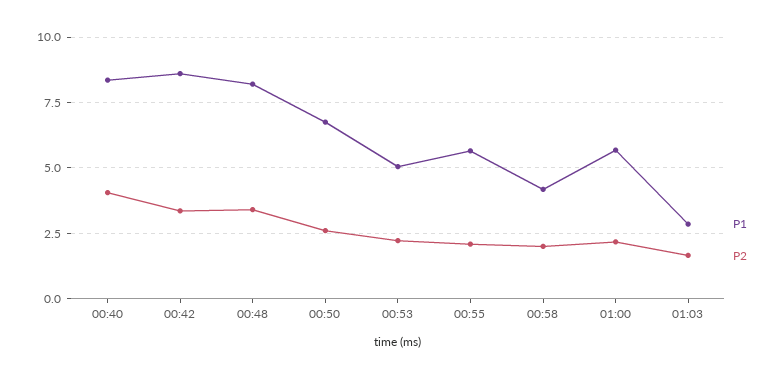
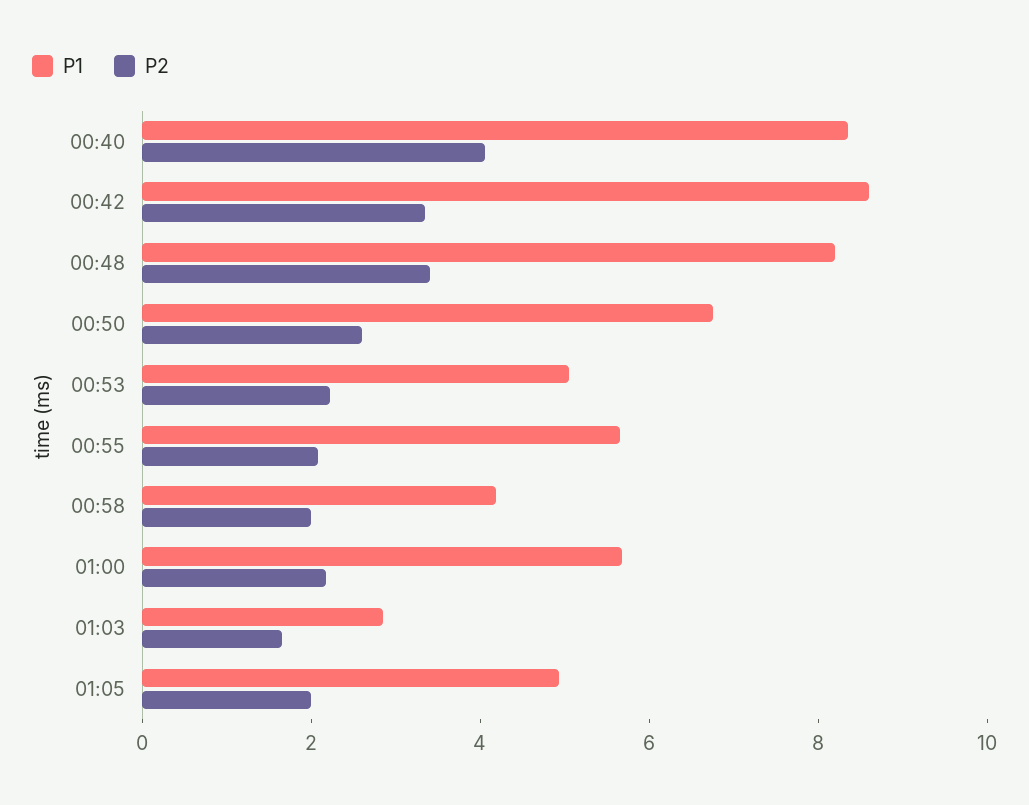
P1, 01:05: none -> 5
P2, 01:05: none -> 2

